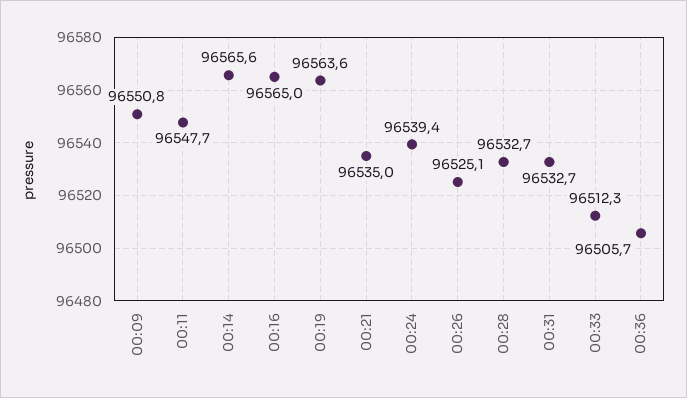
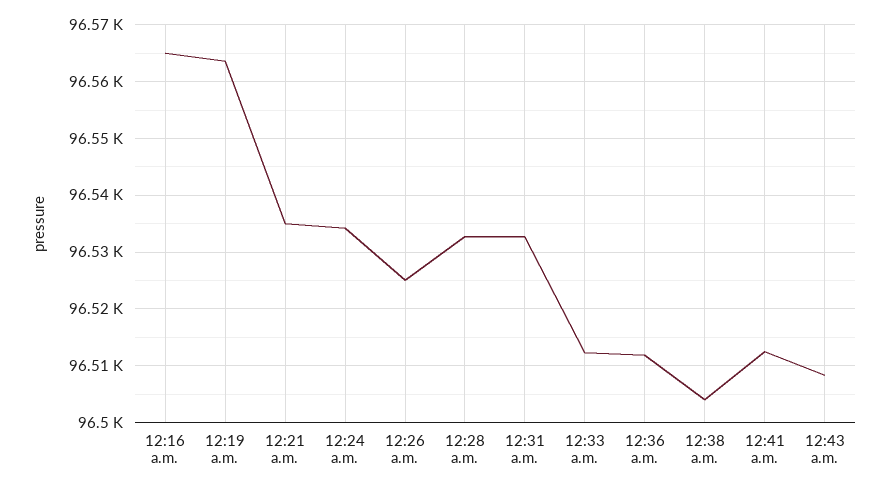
00:09: 96550.8 -> none
00:11: 96547.7 -> none
00:14: 96565.6 -> none
00:24: 96539.4 -> 96534
00:36: 96505.7 -> 96512
12:38 a.m.: none -> 96504
12:41 a.m.: none -> 96512
12:43 a.m.: none -> 96508

